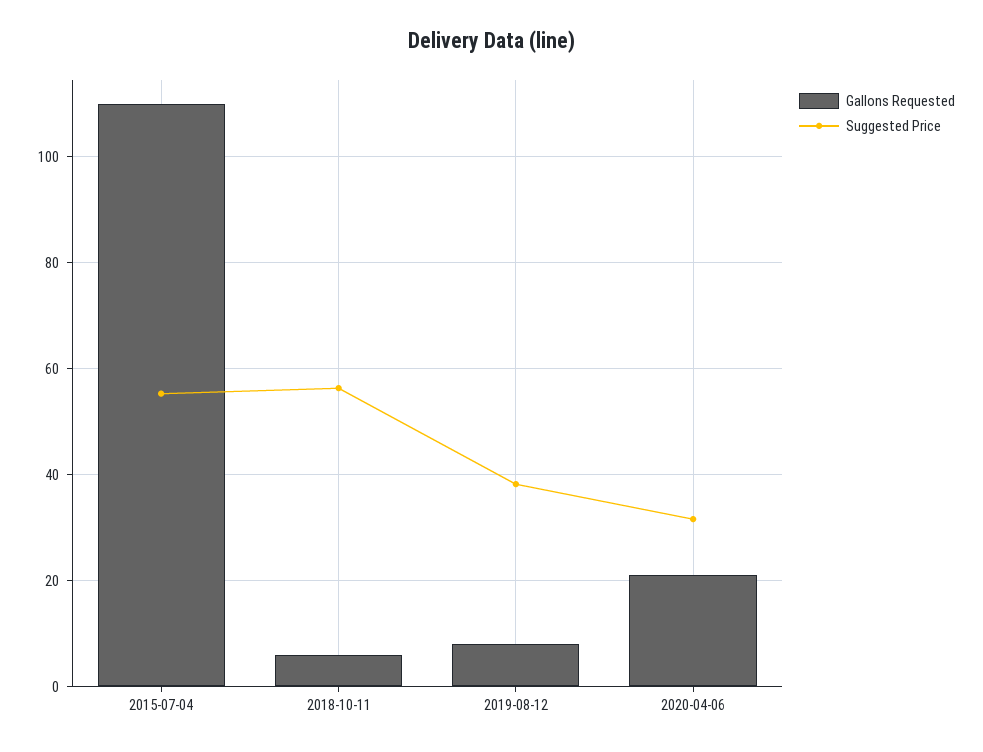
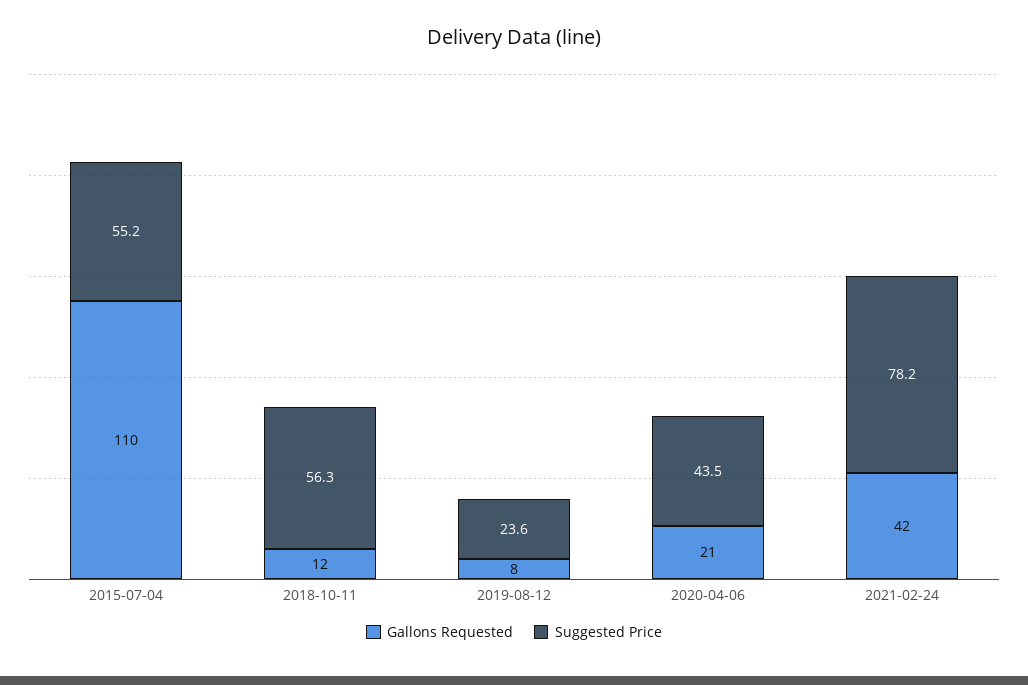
Gallons Requested, 2018-10-11: 6 -> 12
Suggested Price, 2019-08-12: 38 -> 23.6
Suggested Price, 2020-04-06: 32 -> 43.5
Gallons Requested, 2021-02-24: none -> 42
Suggested Price, 2021-02-24: none -> 78.2

